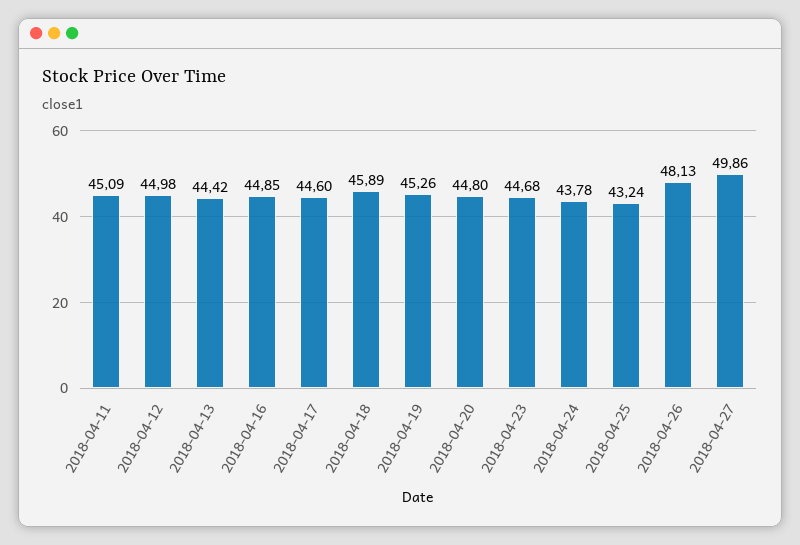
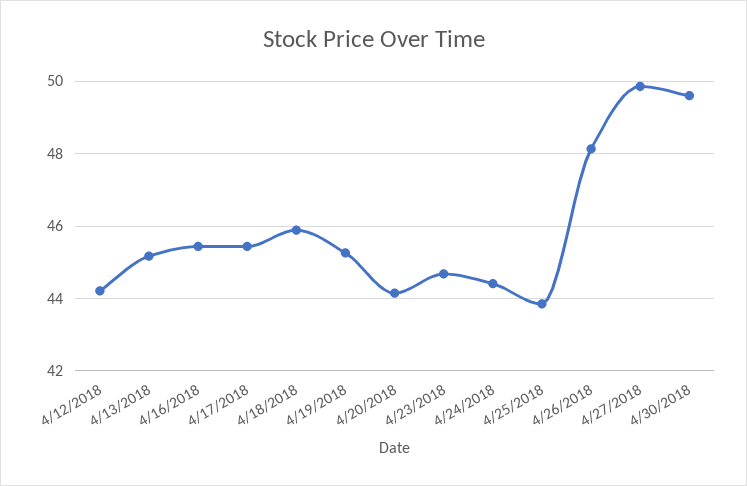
2018-04-11: 45.09 -> none
2018-04-12: 44.98 -> 44.2
2018-04-13: 44.42 -> 45.2
2018-04-16: 44.85 -> 45.4
2018-04-17: 44.6 -> 45.4
2018-04-20: 44.8 -> 44.2
2018-04-24: 43.78 -> 44.4
2018-04-25: 43.24 -> 43.8
4/30/2018: none -> 49.6

